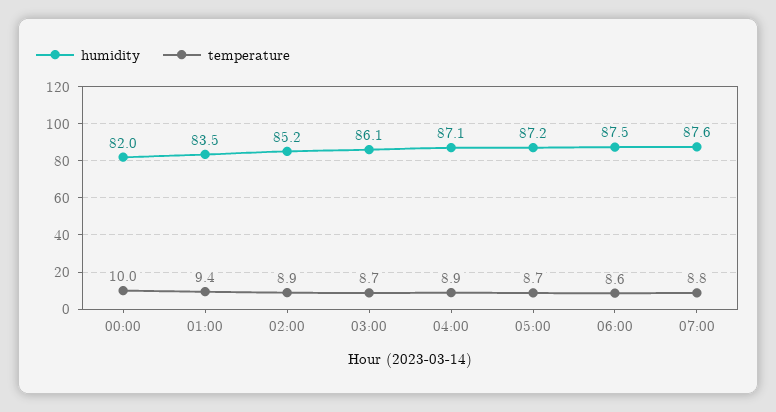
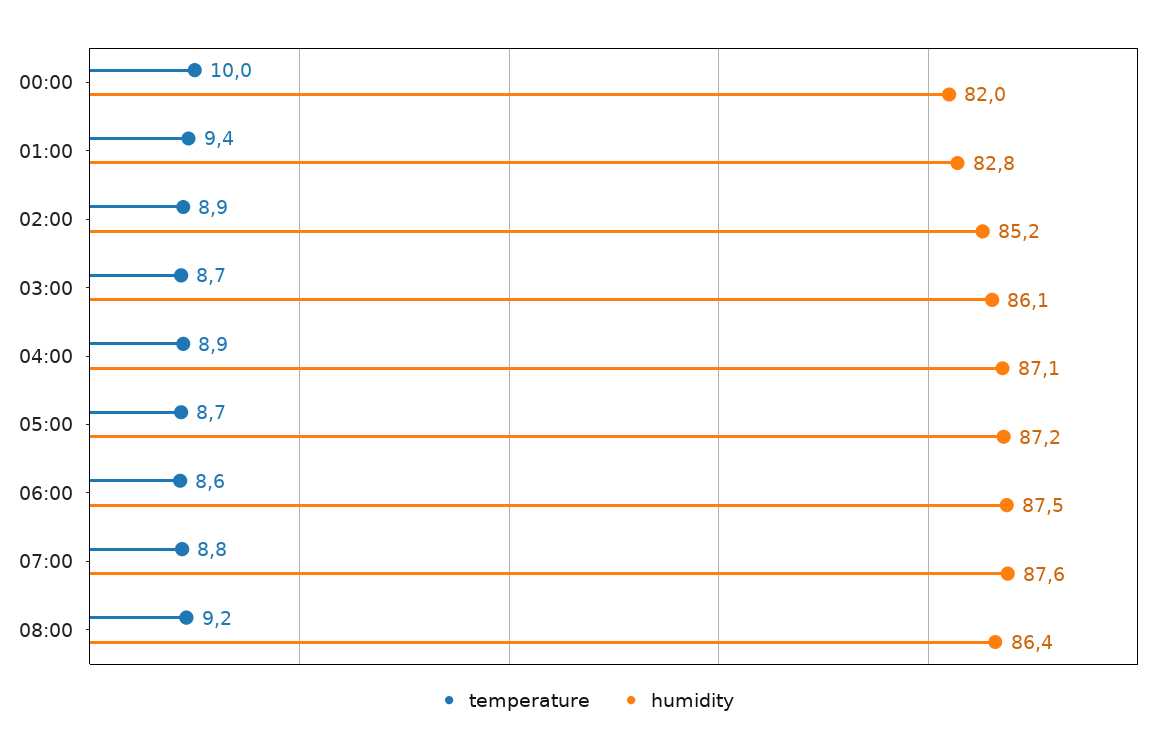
humidity, 01:00: 83.5 -> 82.8
temperature, 08:00: none -> 9.2
humidity, 08:00: none -> 86.4

